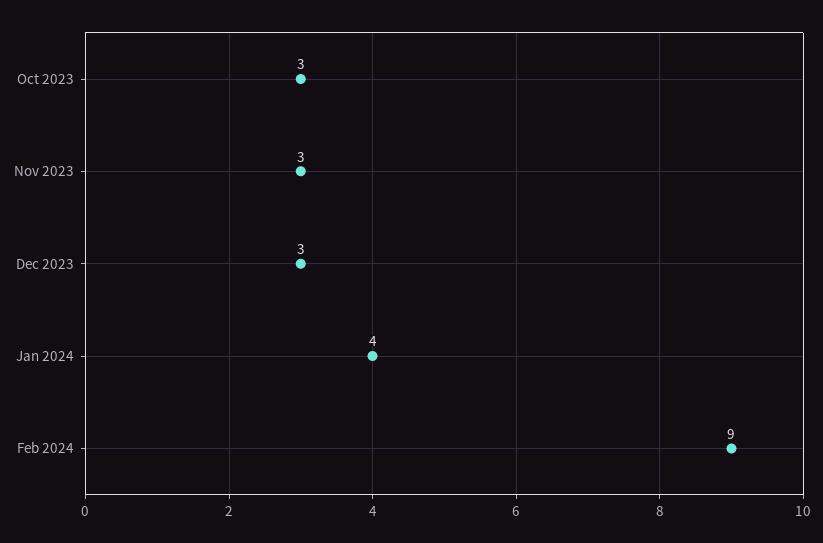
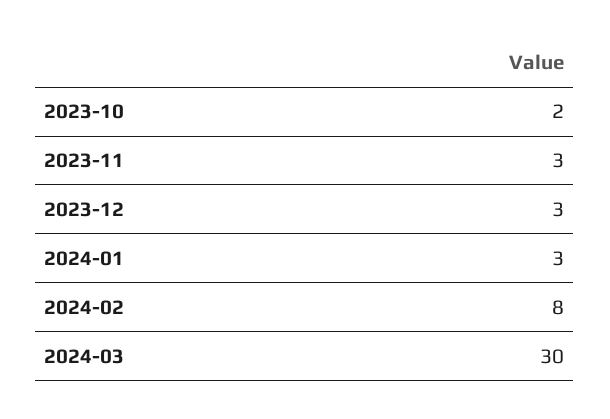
Oct 2023: 3 -> 2
Jan 2024: 4 -> 3
Feb 2024: 9 -> 8
2024-03: none -> 30

